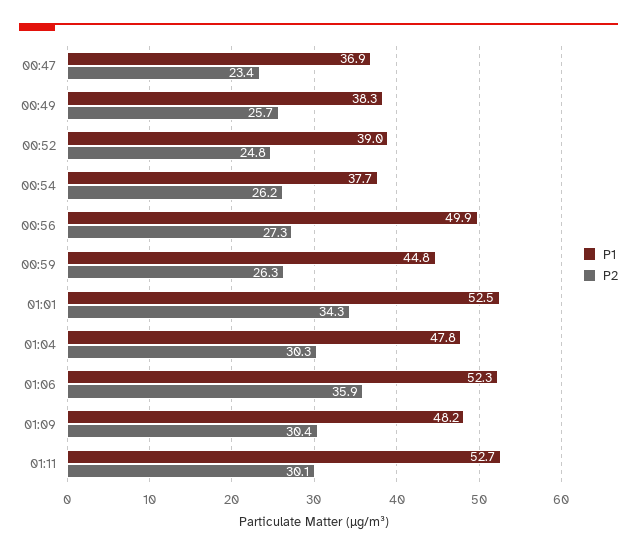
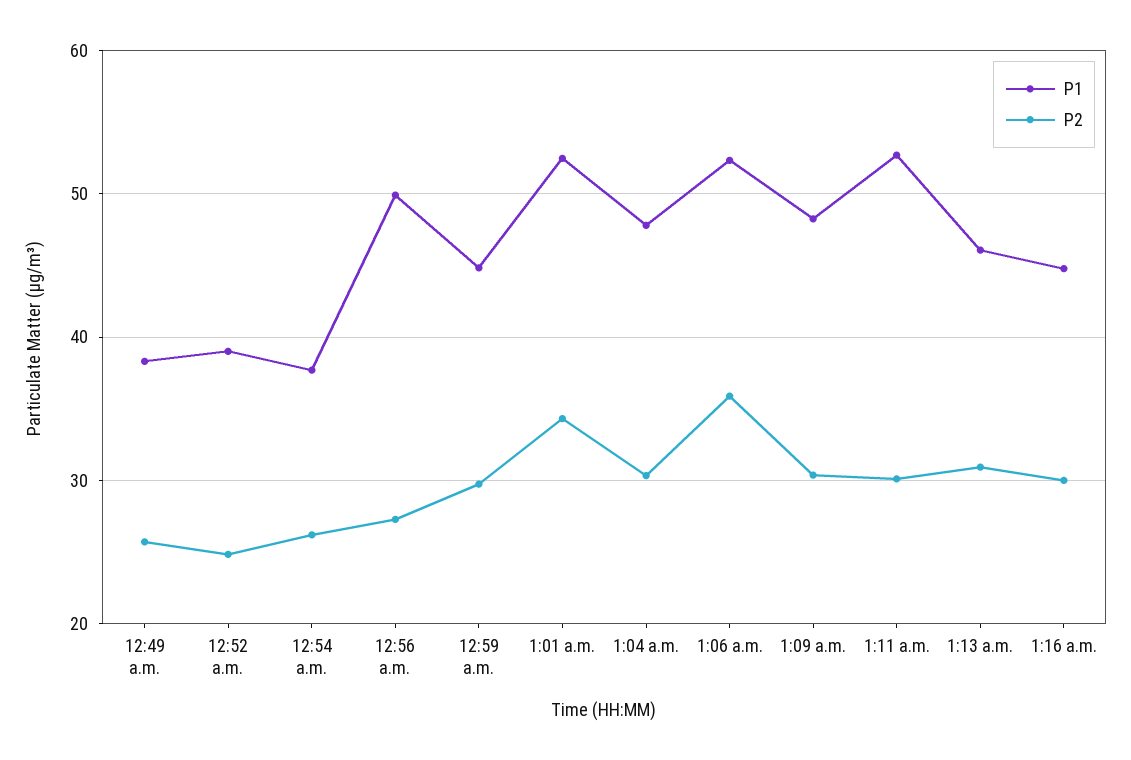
P1, 00:47: 36.9 -> none
P2, 00:47: 23.4 -> none
P2, 00:59: 26.3 -> 30
P1, 1:13 a.m.: none -> 46
P2, 1:13 a.m.: none -> 31
P1, 1:16 a.m.: none -> 45
P2, 1:16 a.m.: none -> 30

